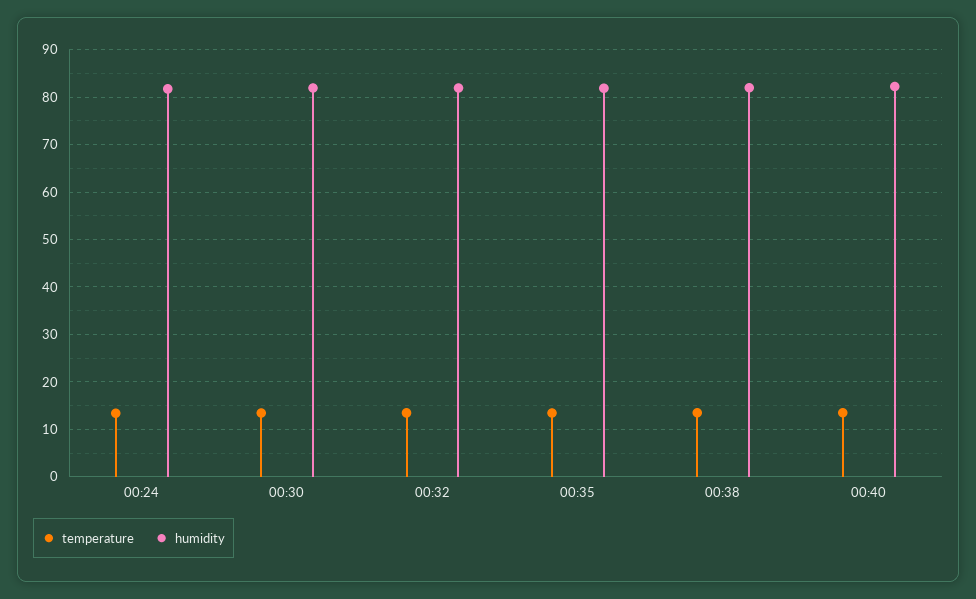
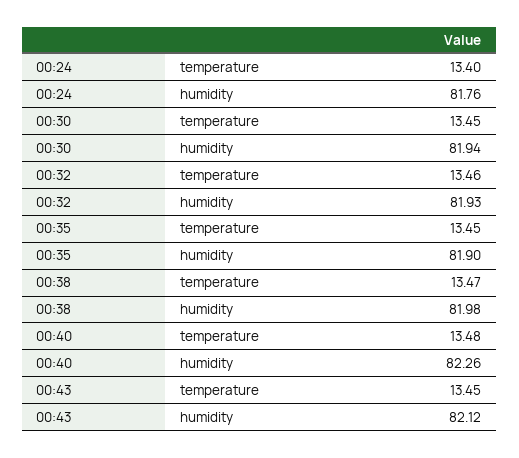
temperature, 00:43: none -> 13.45
humidity, 00:43: none -> 82.12

